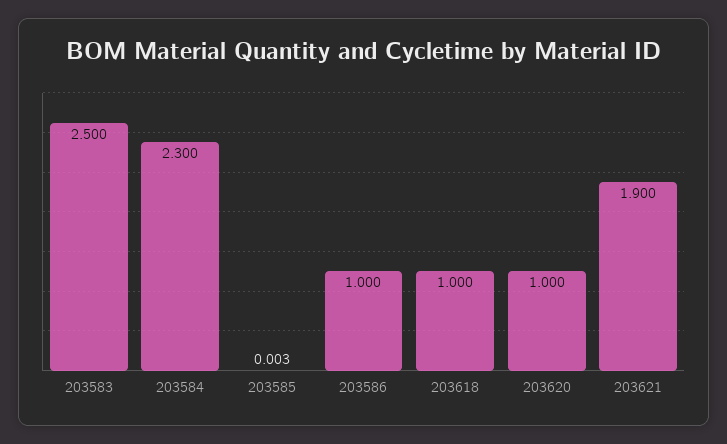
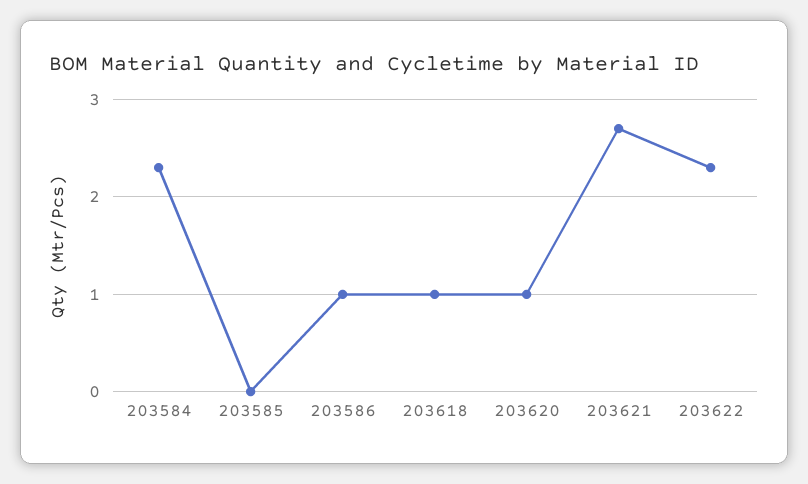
203583: 2.5 -> none
203621: 1.9 -> 2.7
203622: none -> 2.3

